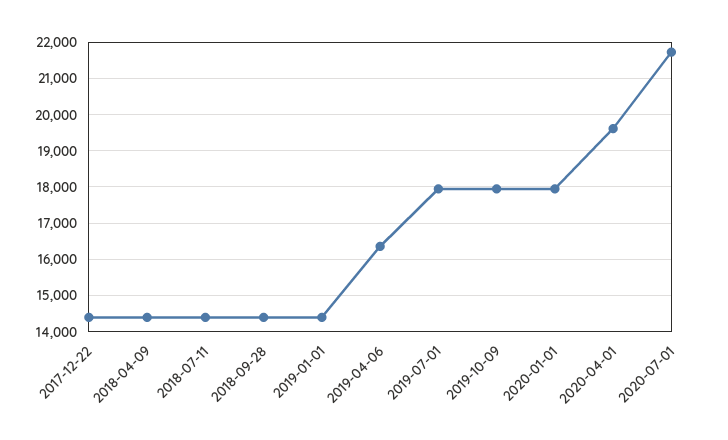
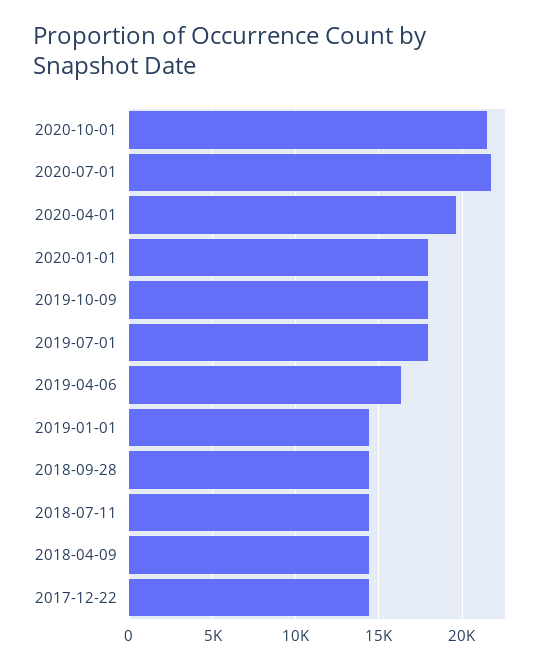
2020-10-01: none -> 21500

